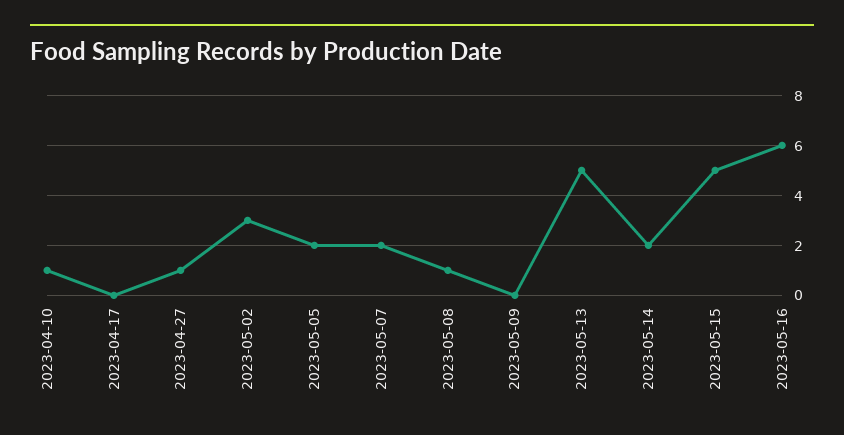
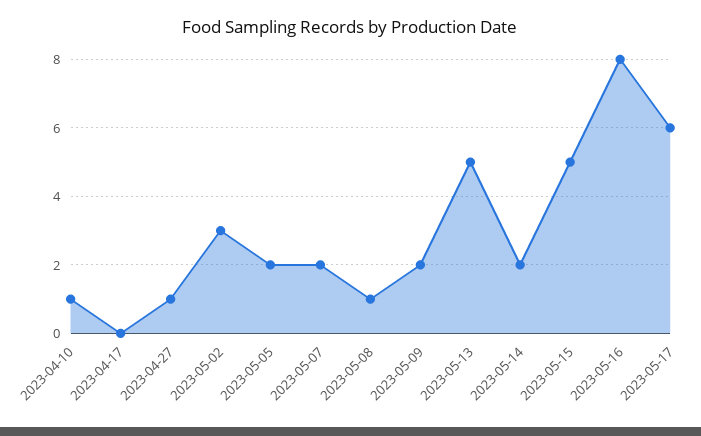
2023-05-09: 0 -> 2
2023-05-16: 6 -> 8
2023-05-17: none -> 6

